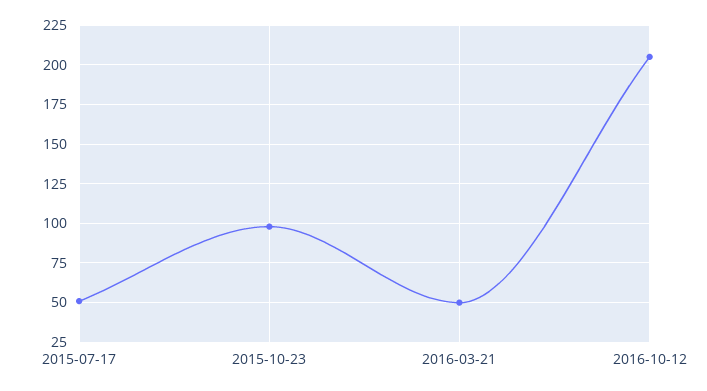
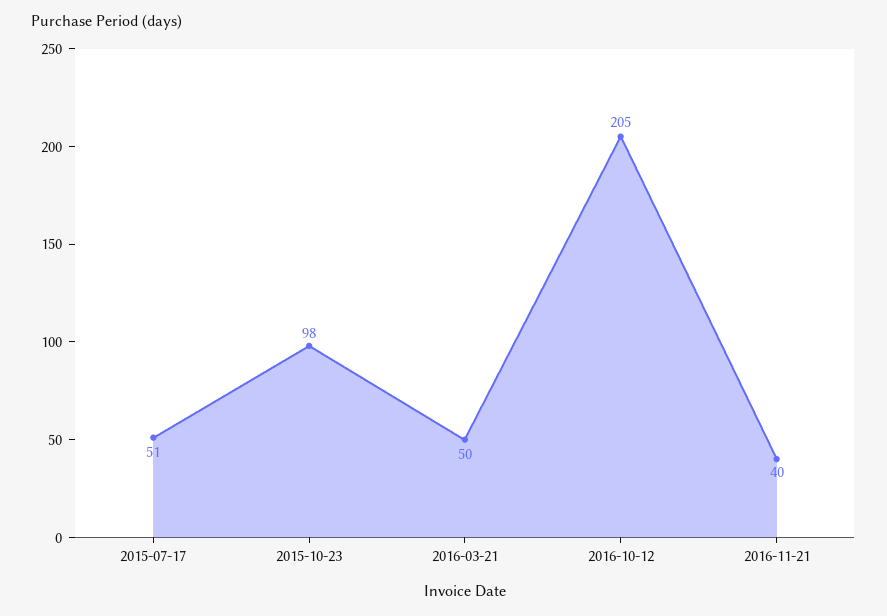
2016-11-21: none -> 40

